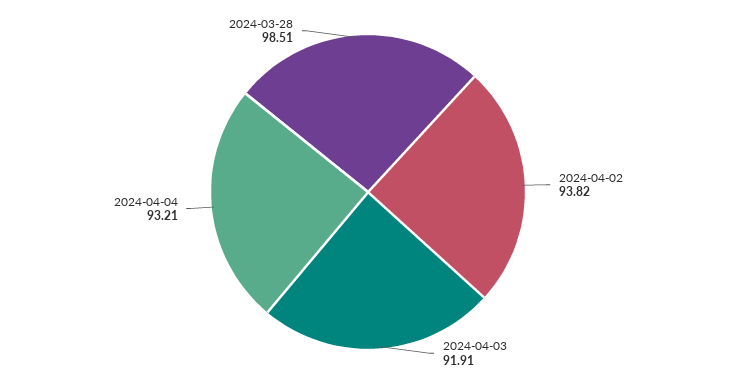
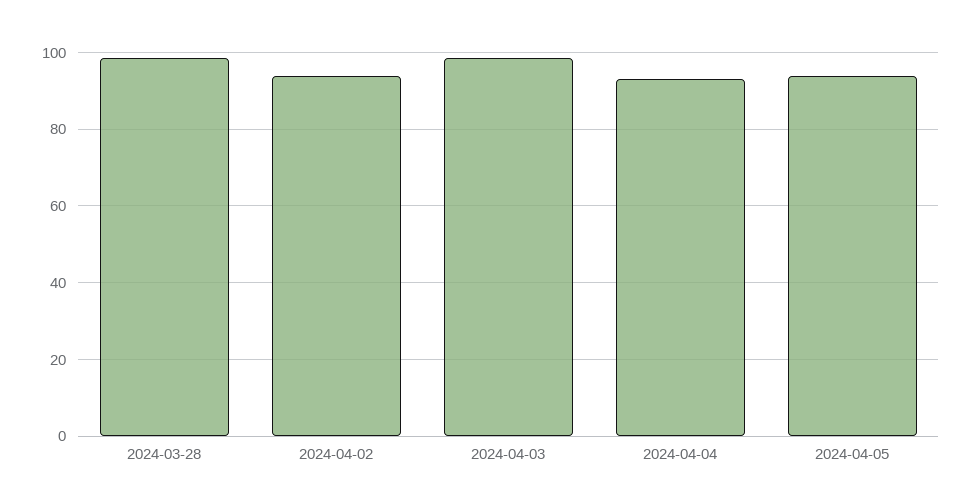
2024-04-03: 91.91 -> 98
2024-04-05: none -> 94

